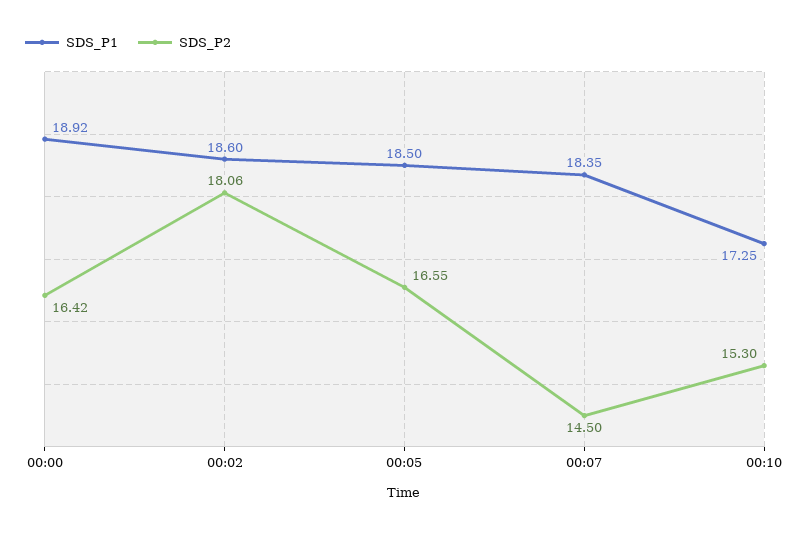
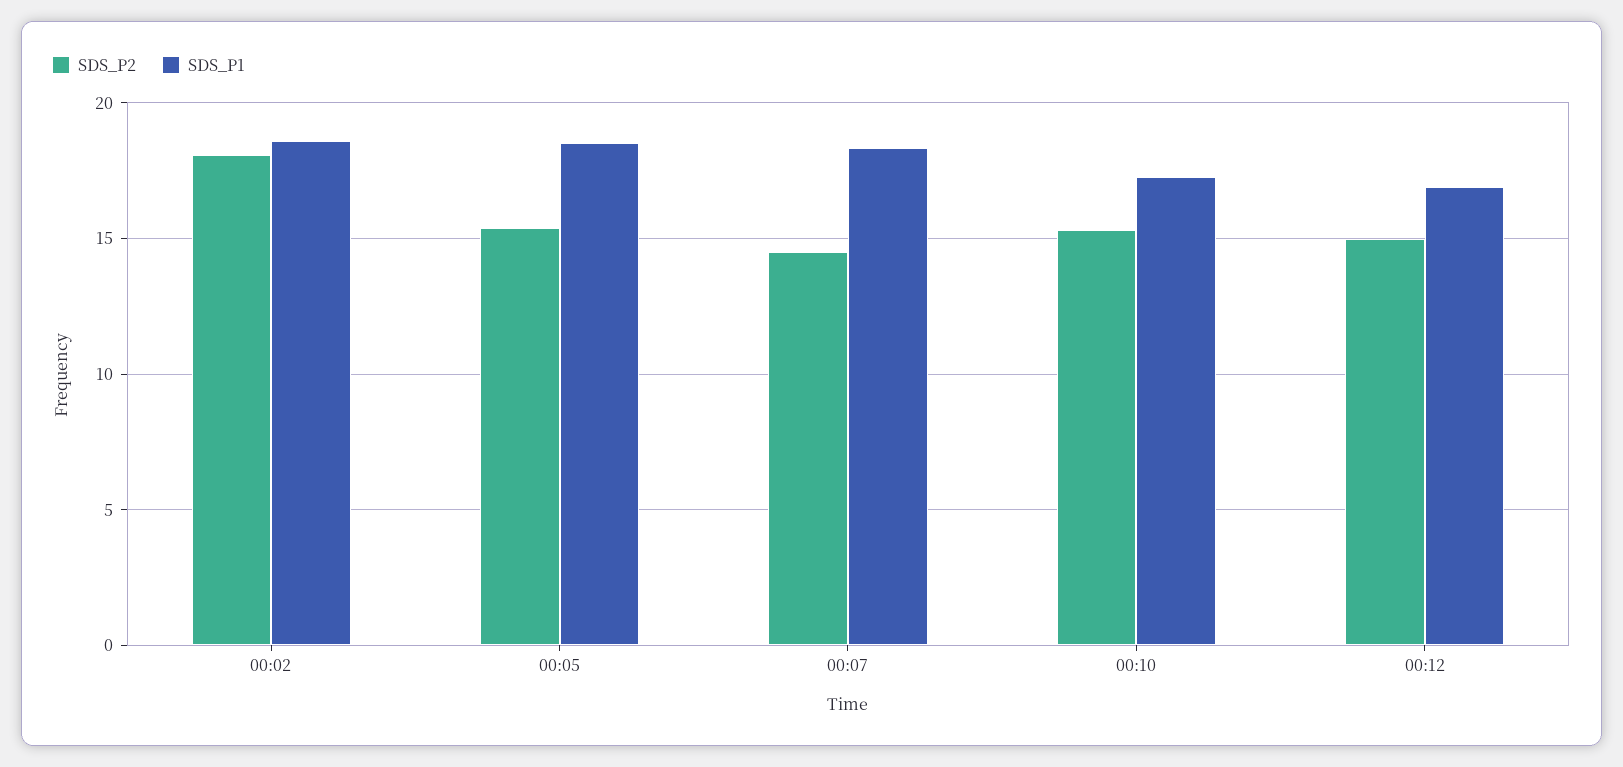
SDS_P1, 00:00: 18.92 -> none
SDS_P2, 00:00: 16.42 -> none
SDS_P2, 00:05: 16.55 -> 15.5
SDS_P2, 00:12: none -> 15
SDS_P1, 00:12: none -> 17

